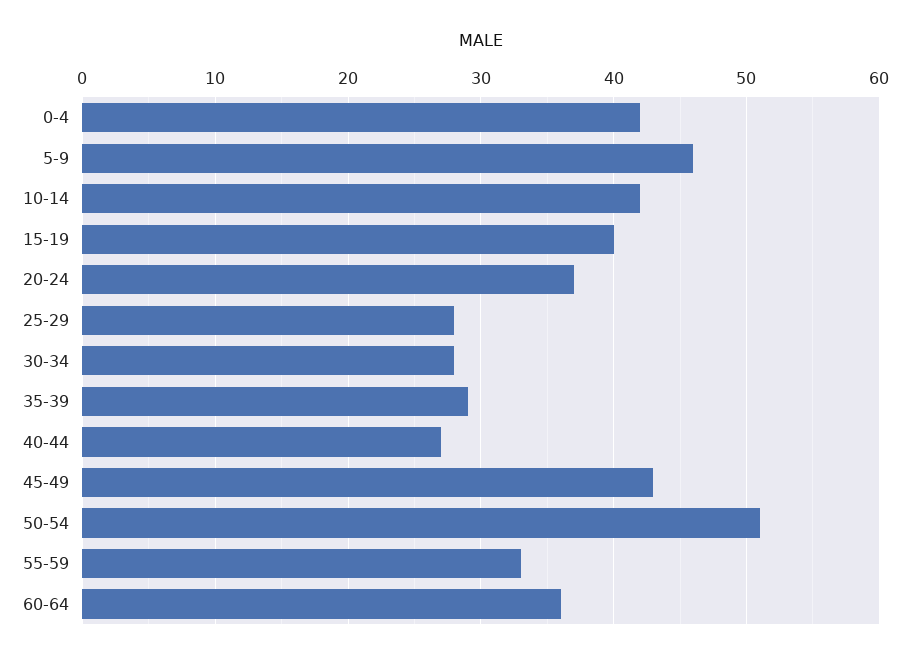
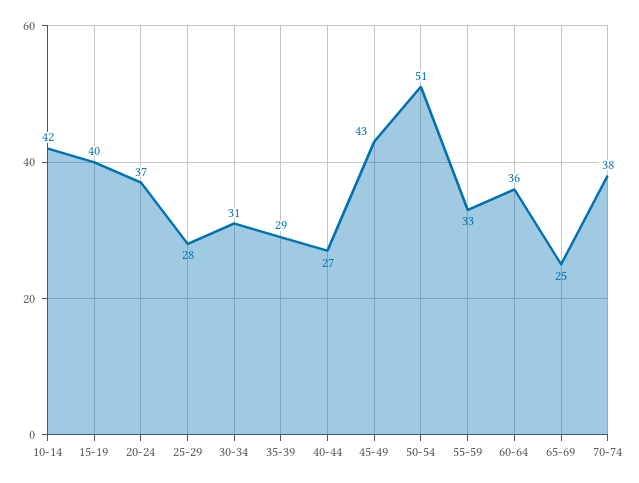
0-4: 42 -> none
5-9: 46 -> none
30-34: 28 -> 31
65-69: none -> 25
70-74: none -> 38

